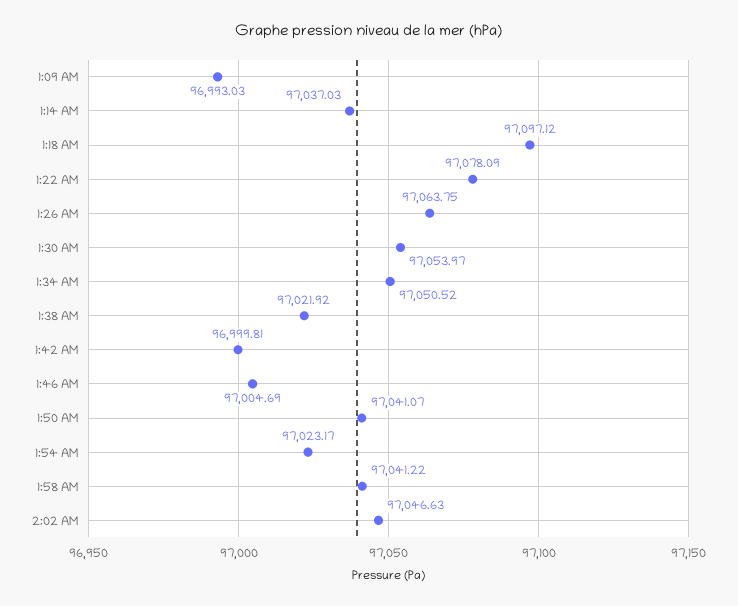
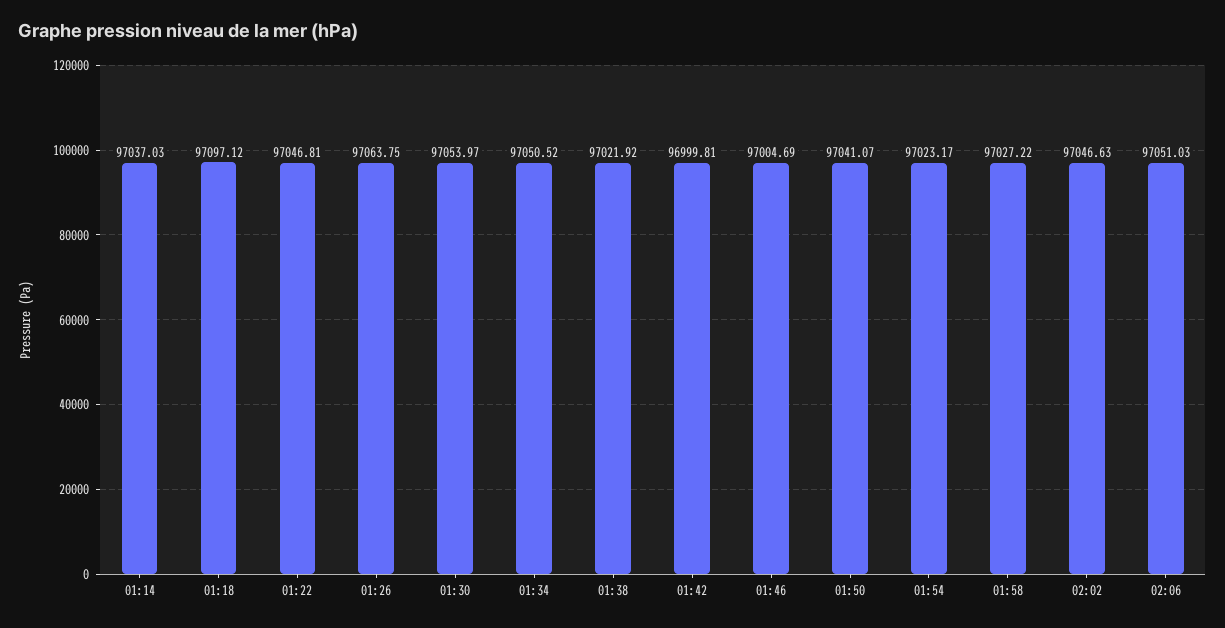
1:09 AM: 96993.03 -> none
1:22 AM: 97078.09 -> 97046.81
1:58 AM: 97041.22 -> 97027.22
02:06: none -> 97051.03

